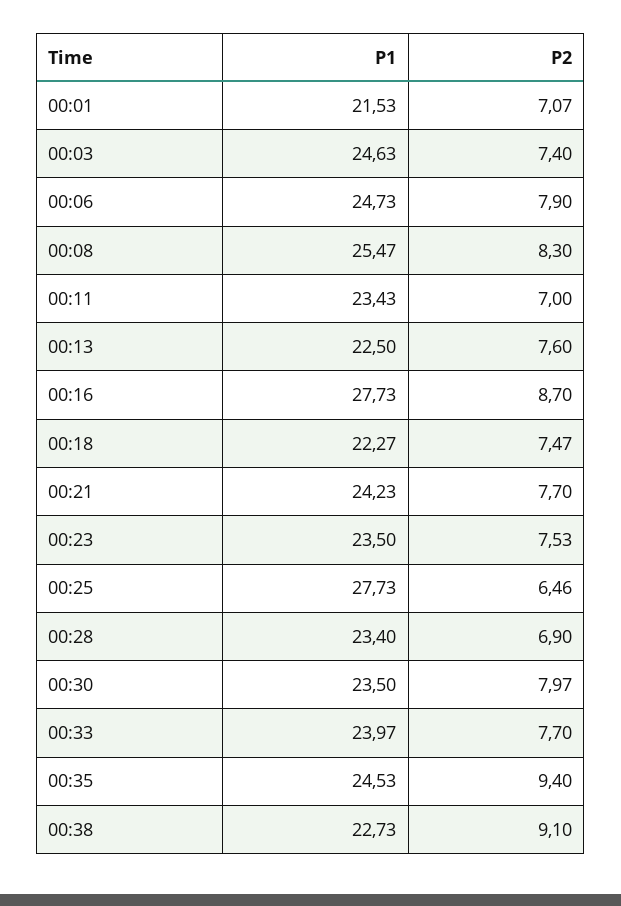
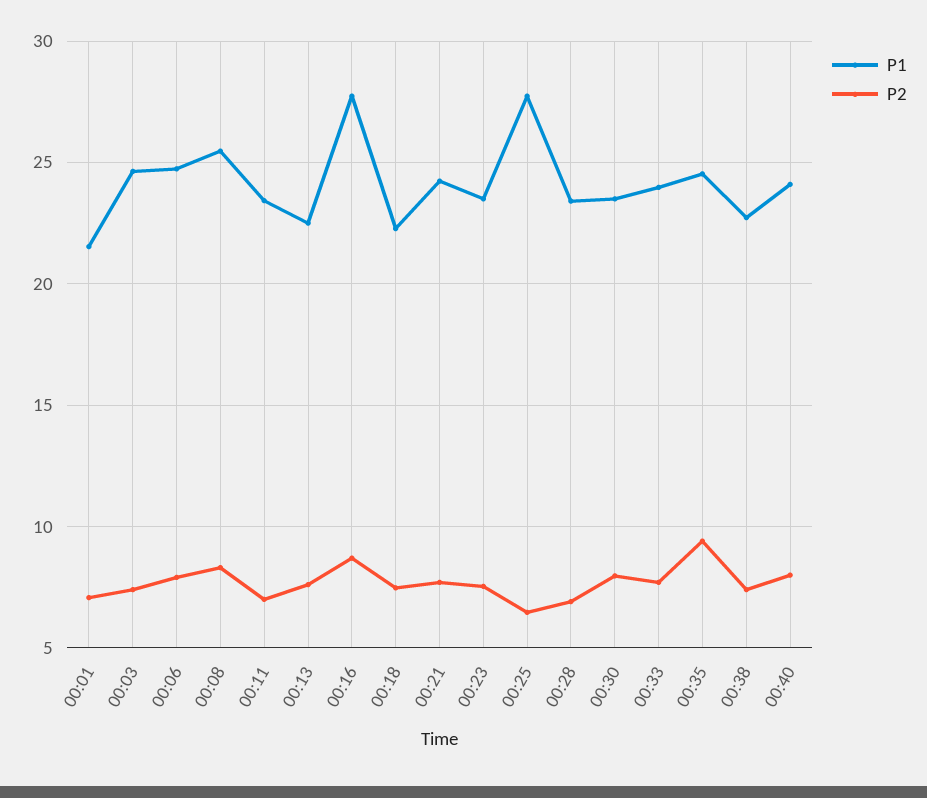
P2, 00:38: 9.1 -> 7.5
P1, 00:40: none -> 24
P2, 00:40: none -> 8

